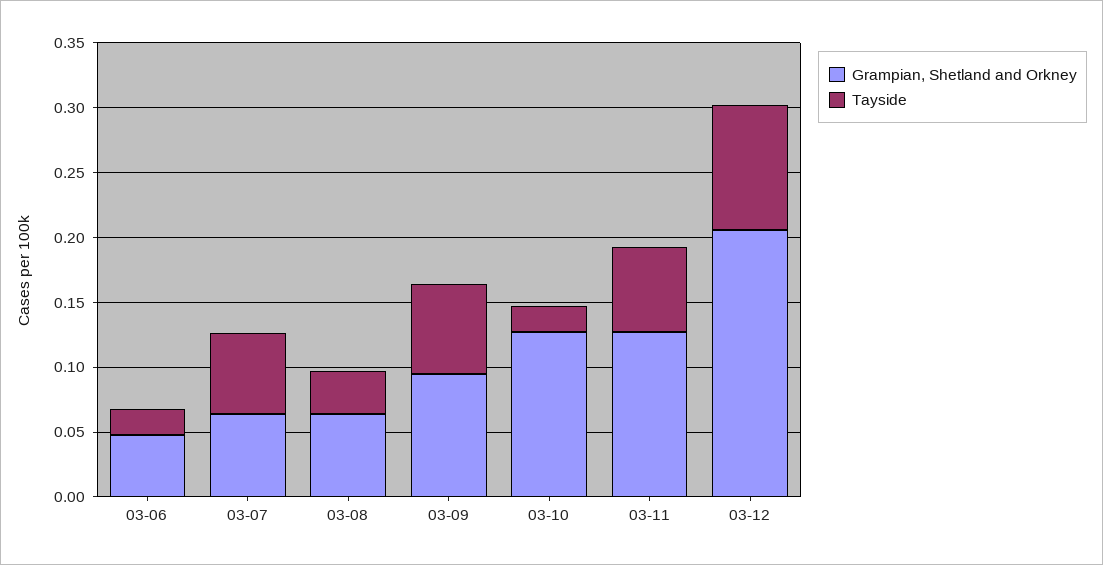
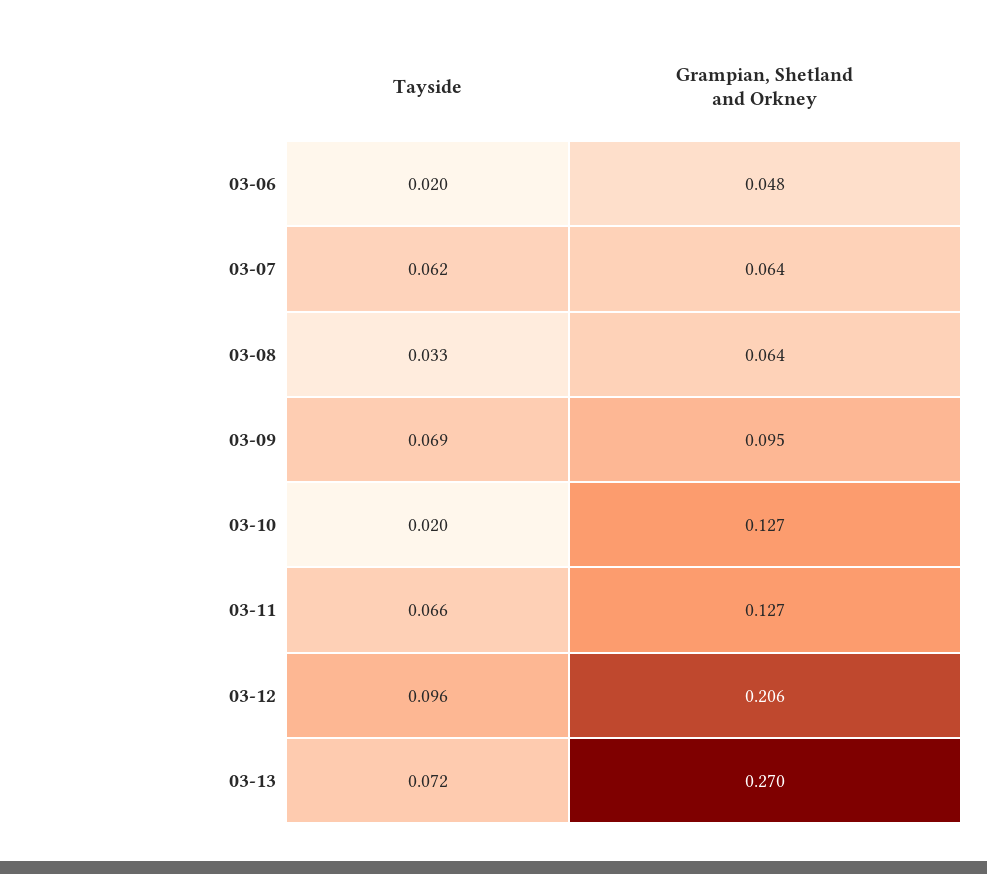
Tayside, 03-13: none -> 0.072
Grampian, Shetland and Orkney, 03-13: none -> 0.27

